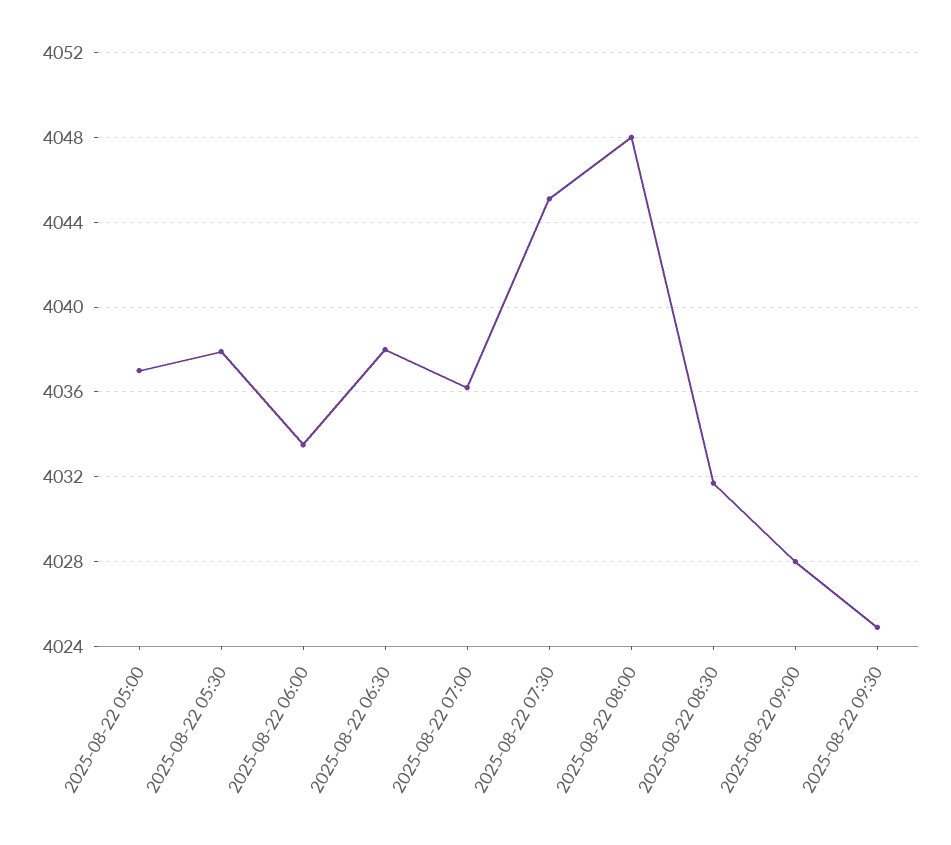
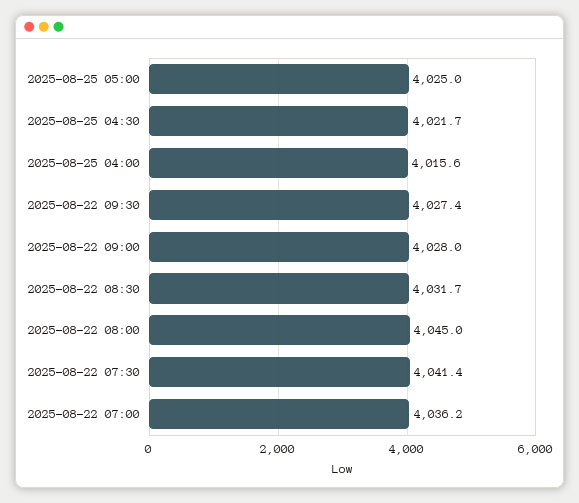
2025-08-22 05:00: 4037 -> none
2025-08-22 05:30: 4038 -> none
2025-08-22 06:00: 4033.5 -> none
2025-08-22 06:30: 4038 -> none
2025-08-22 07:30: 4045 -> 4041.4
2025-08-22 08:00: 4048 -> 4045
2025-08-22 09:30: 4025 -> 4027.4
2025-08-25 05:00: none -> 4025
2025-08-25 04:30: none -> 4021.7
2025-08-25 04:00: none -> 4015.6

